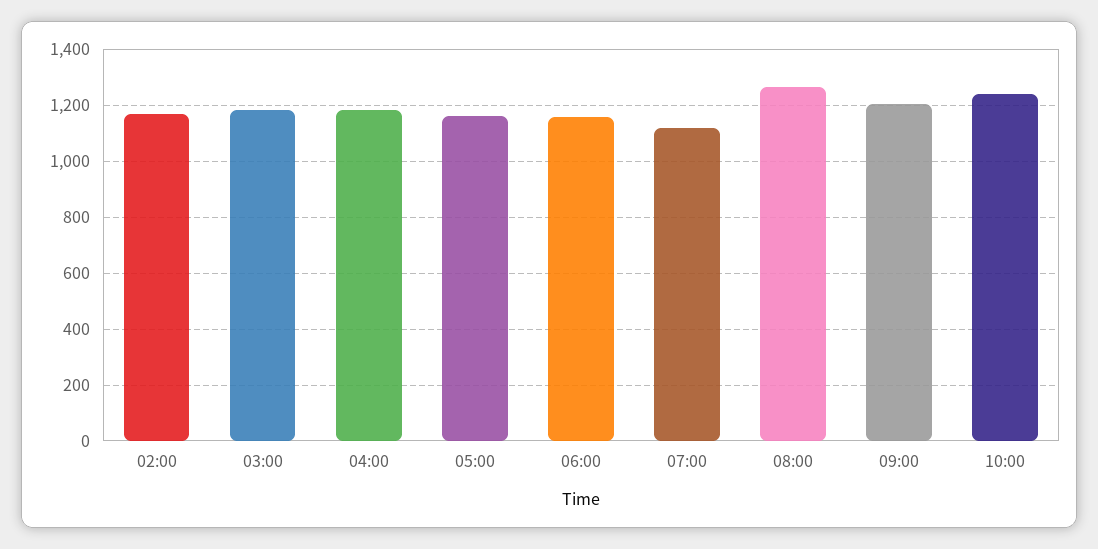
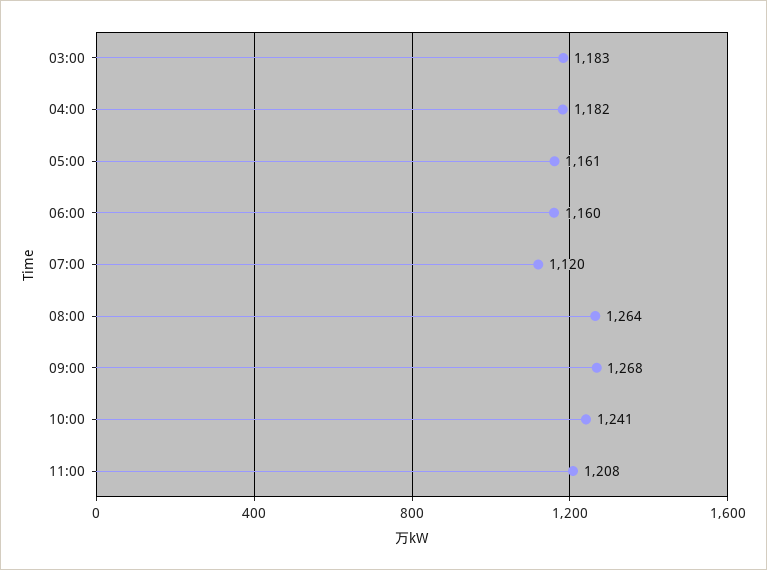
02:00: 1175 -> none
09:00: 1200 -> 1268
11:00: none -> 1208

